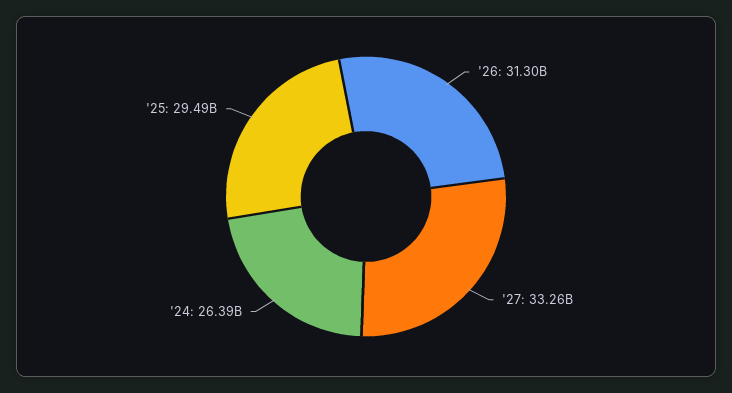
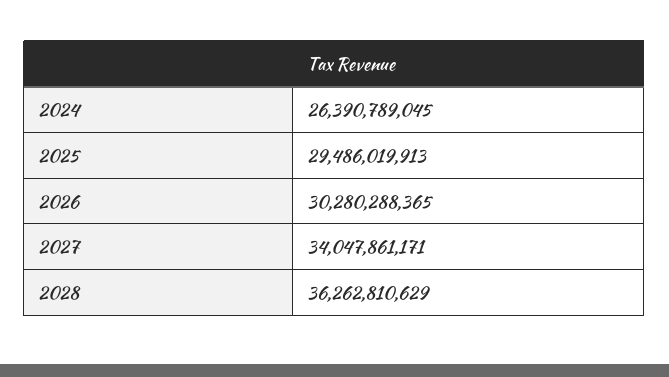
'26: 31300000000 -> 30280288365
'27: 33260000000 -> 34047861171
2028: none -> 36262810629

